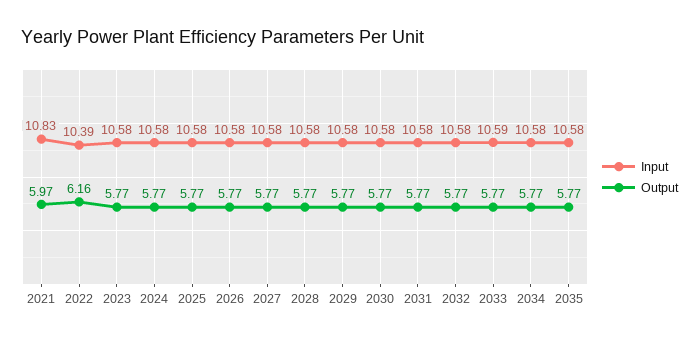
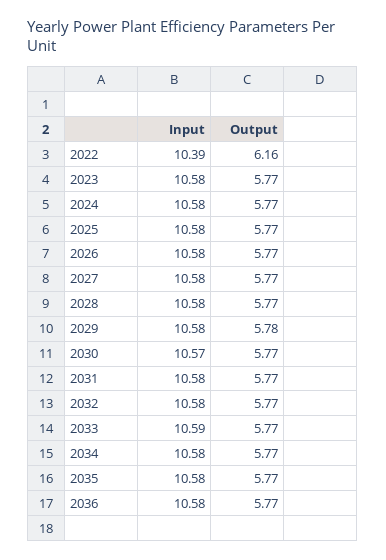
Input, 2021: 10.83 -> none
Output, 2021: 5.97 -> none
Output, 2029: 5.77 -> 5.78
Input, 2030: 10.58 -> 10.57
Input, 2036: none -> 10.58
Output, 2036: none -> 5.77

